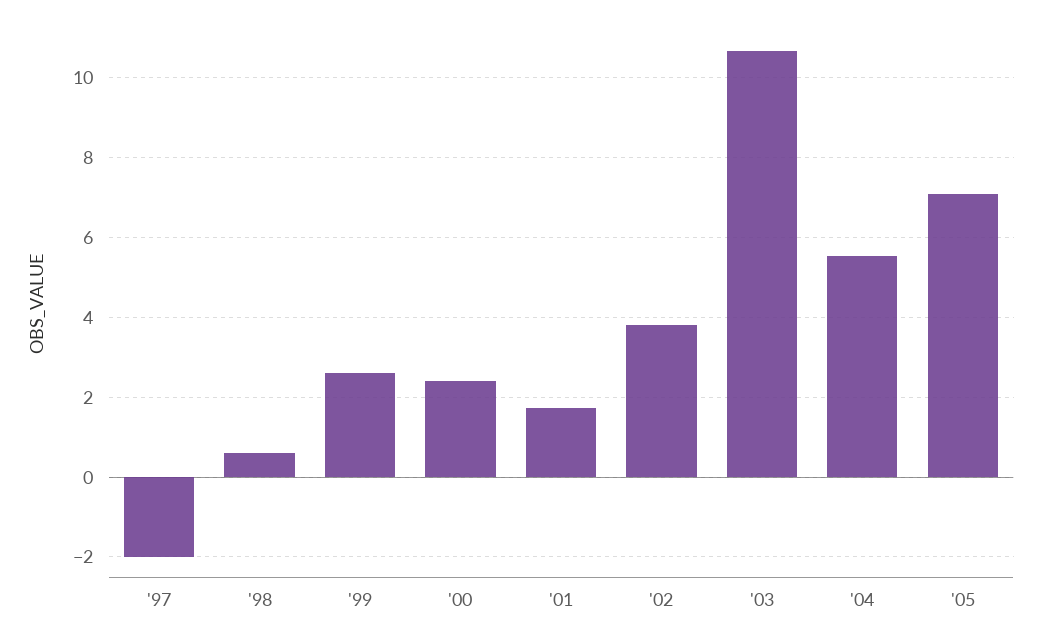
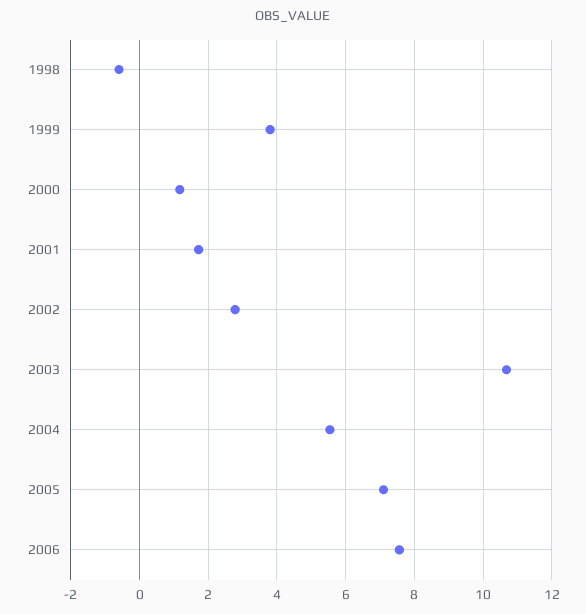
'97: -2 -> none
'98: 0.6 -> -0.6
'99: 2.6 -> 3.8
'00: 2.4 -> 1.2
'02: 3.8 -> 2.8
2006: none -> 7.6

